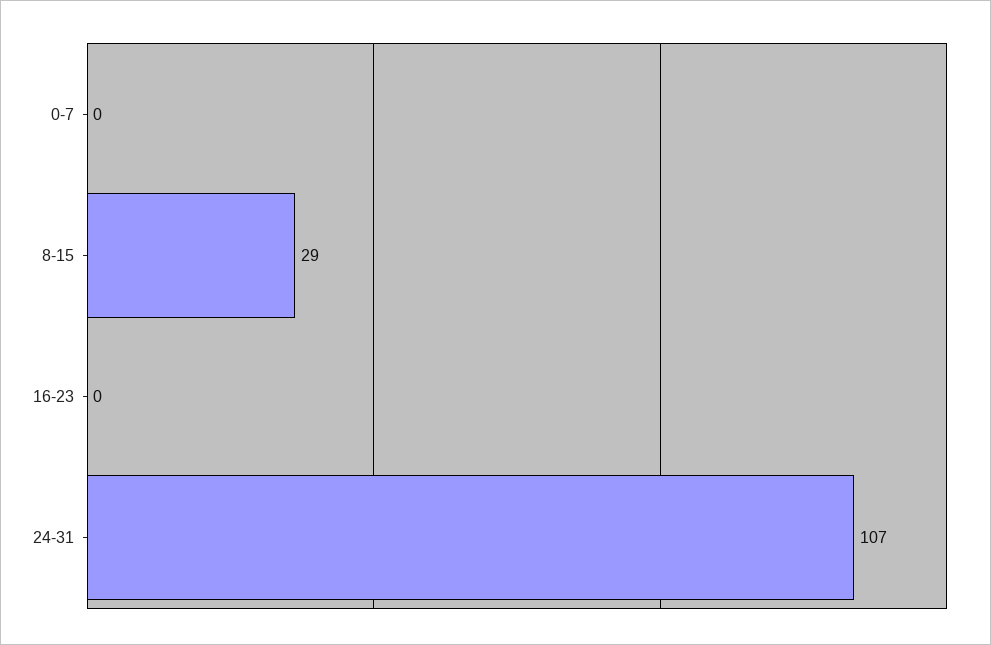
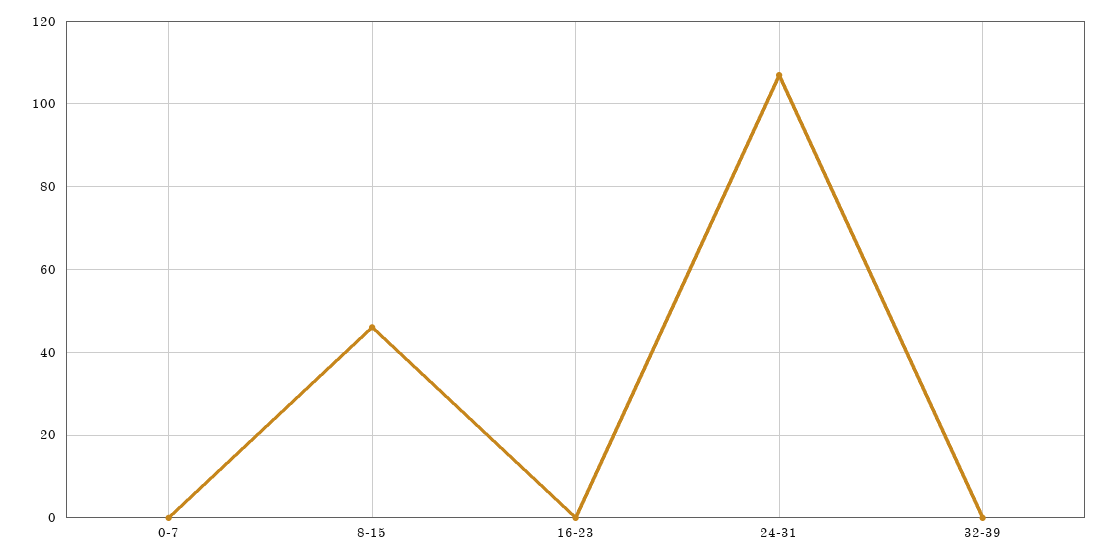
8-15: 29 -> 45
32-39: none -> 0

